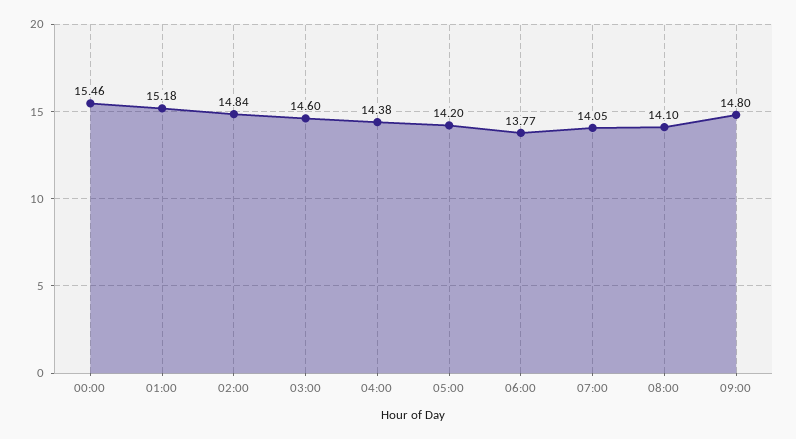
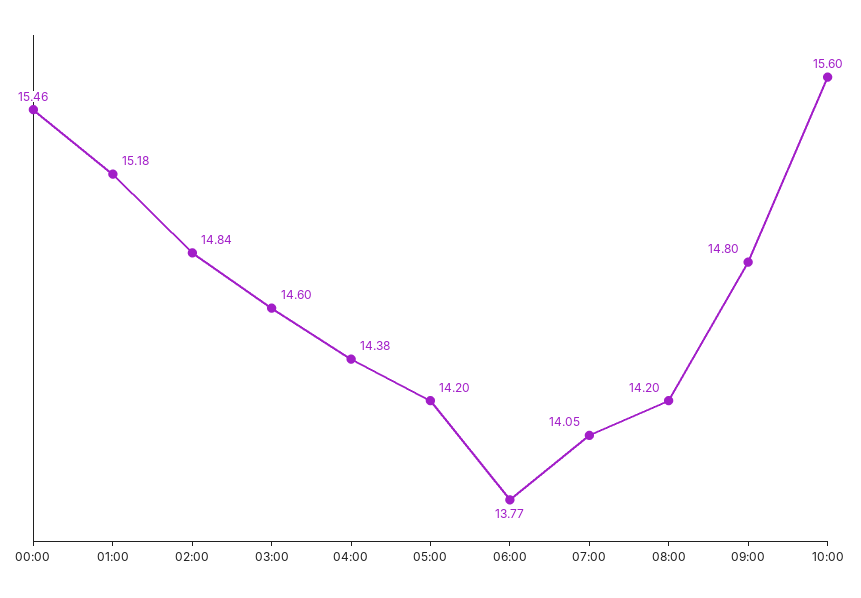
08:00: 14.1 -> 14.2
10:00: none -> 15.6

